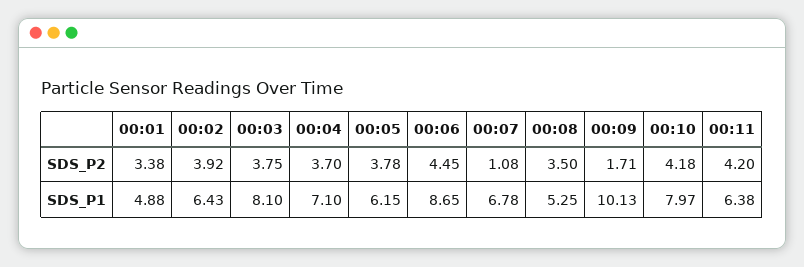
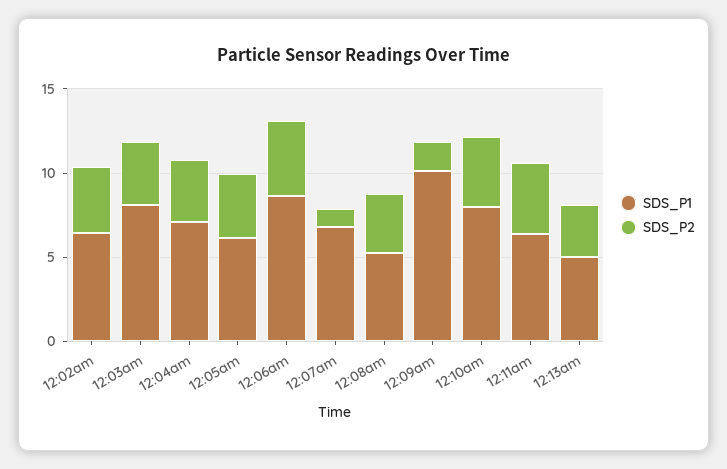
SDS_P2, 00:01: 3.38 -> none
SDS_P1, 00:01: 4.88 -> none
SDS_P1, 12:13am: none -> 5
SDS_P2, 12:13am: none -> 3

